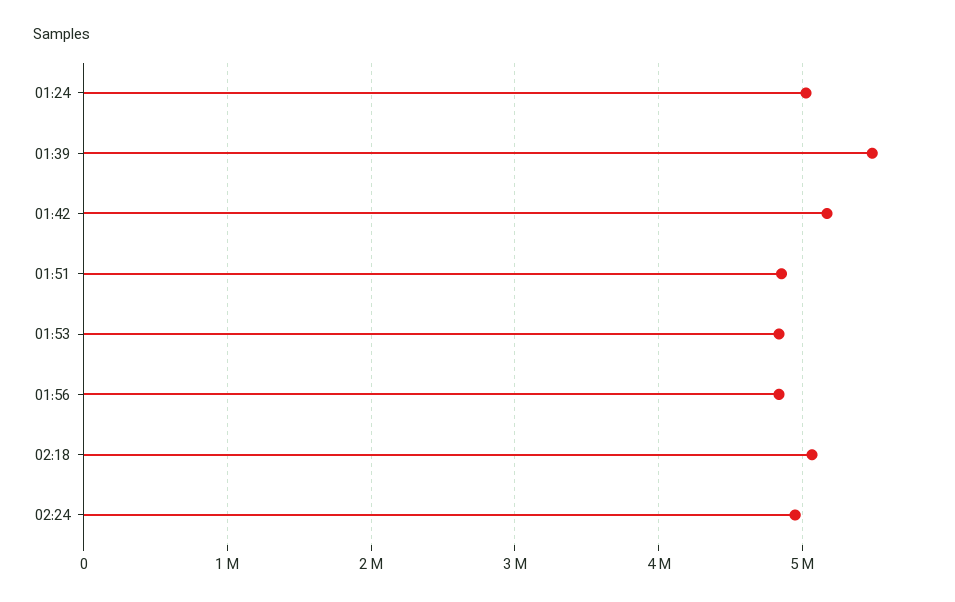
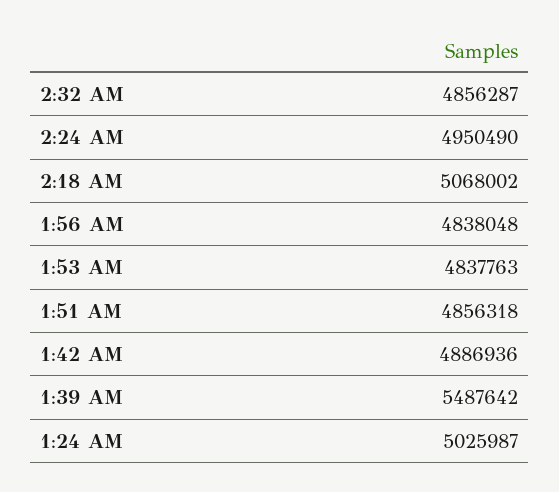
01:42: 5200000 -> 4886936
2:32 AM: none -> 4856287

